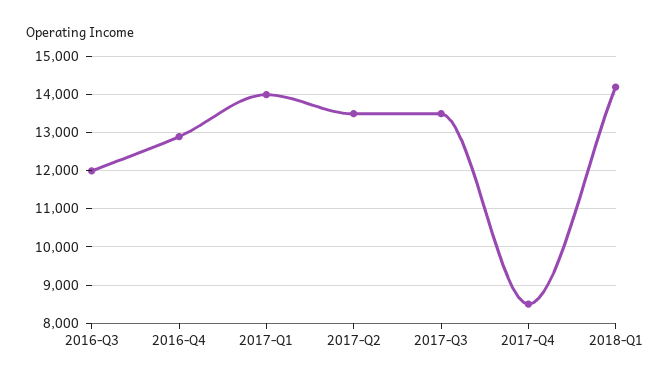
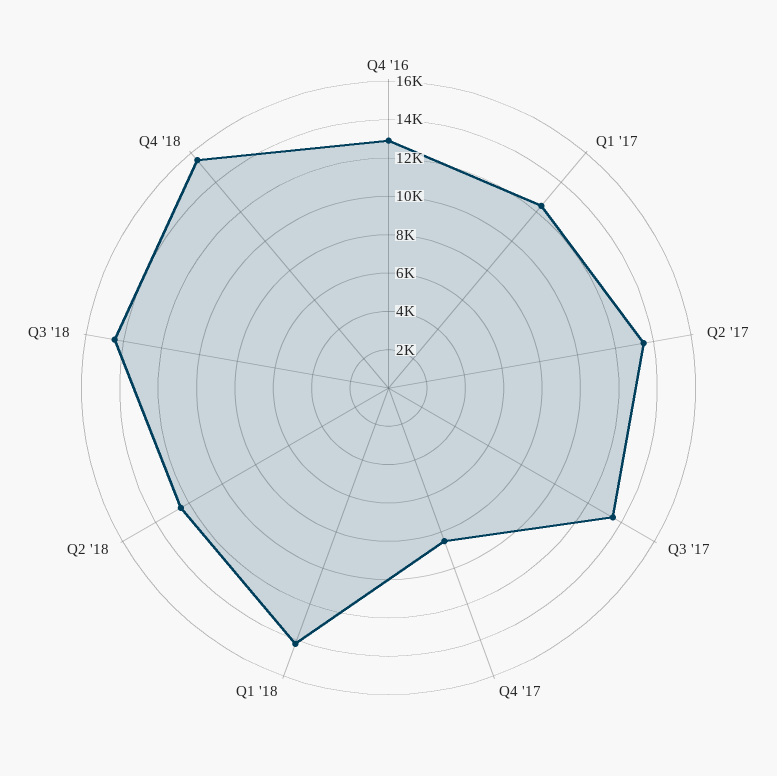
2016-Q3: 12000 -> none
2017-Q1: 14000 -> 12500
Q2 '18: none -> 12500
Q3 '18: none -> 14500
Q4 '18: none -> 15500

